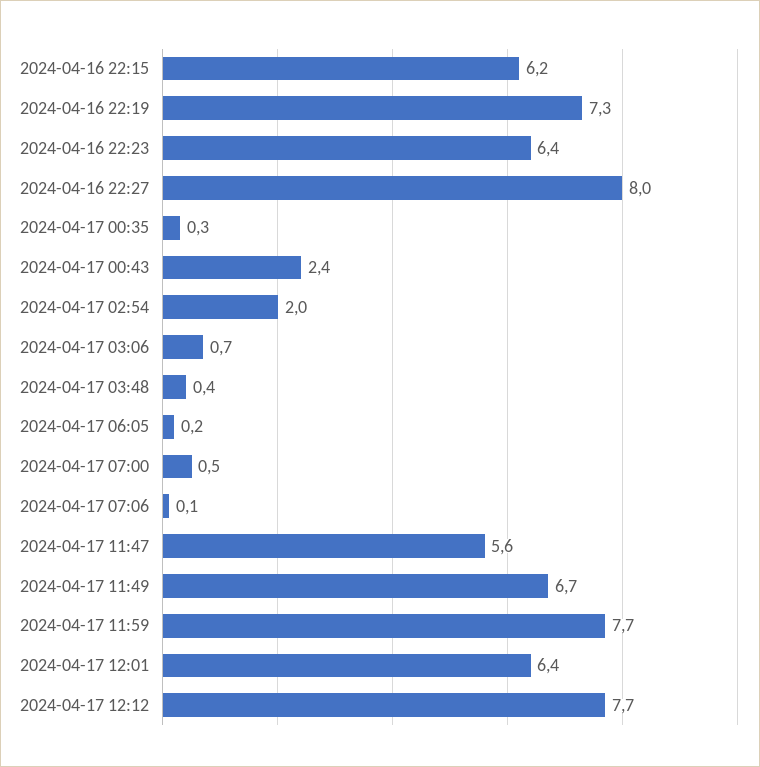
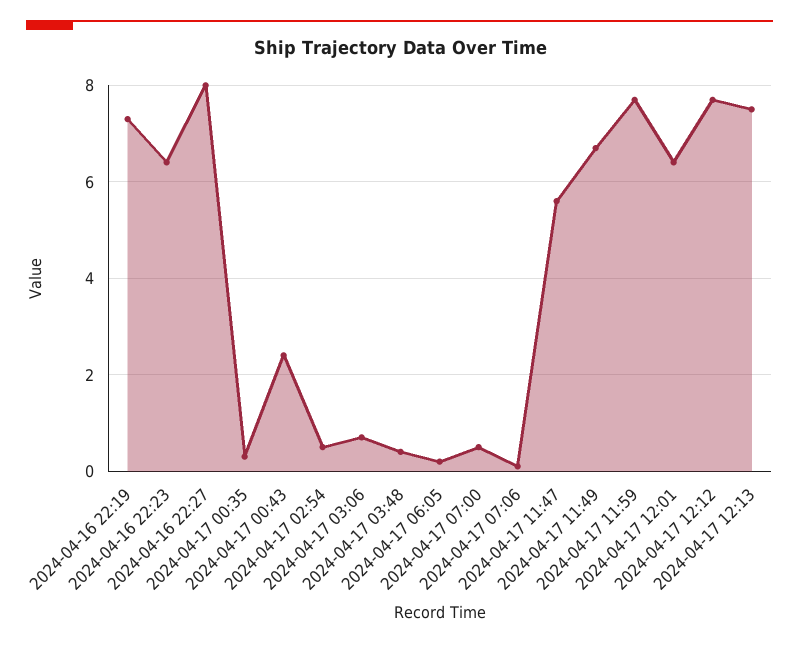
2024-04-16 22:15: 6.2 -> none
2024-04-17 02:54: 2 -> 0.5
2024-04-17 12:13: none -> 7.5

